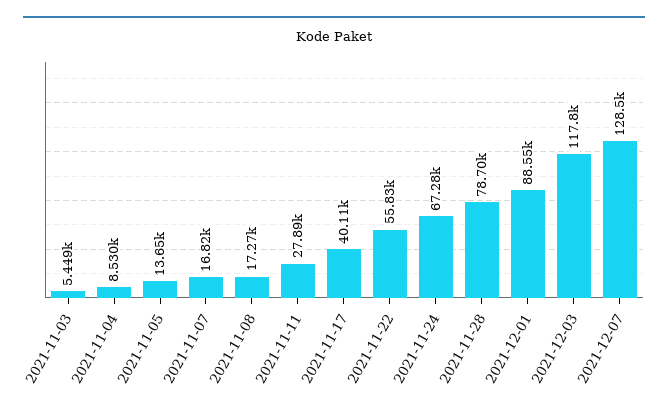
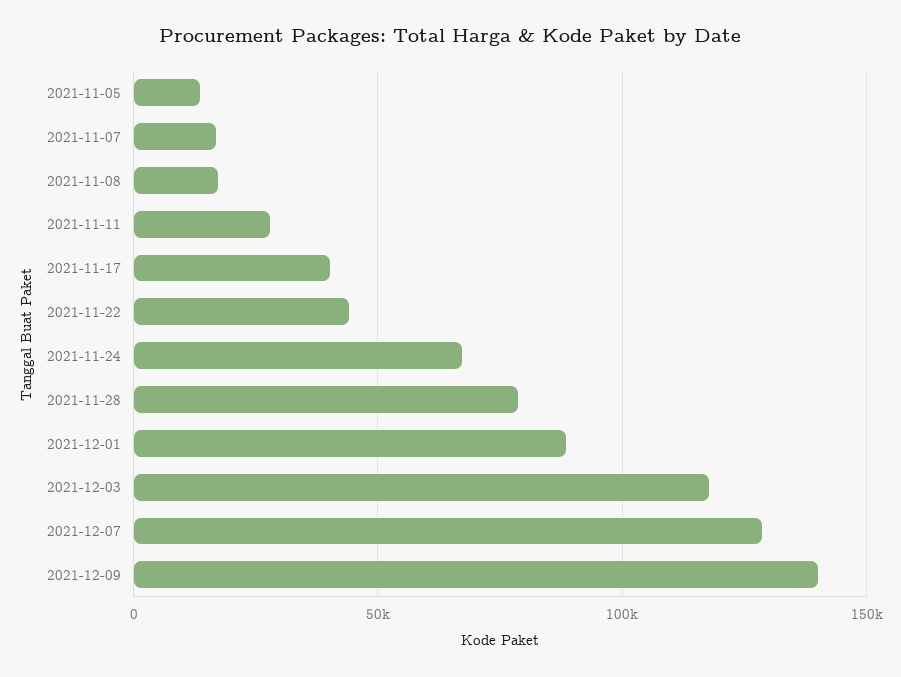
2021-11-03: 5449 -> none
2021-11-04: 8530 -> none
2021-11-22: 55830 -> 45000
2021-12-09: none -> 140000

